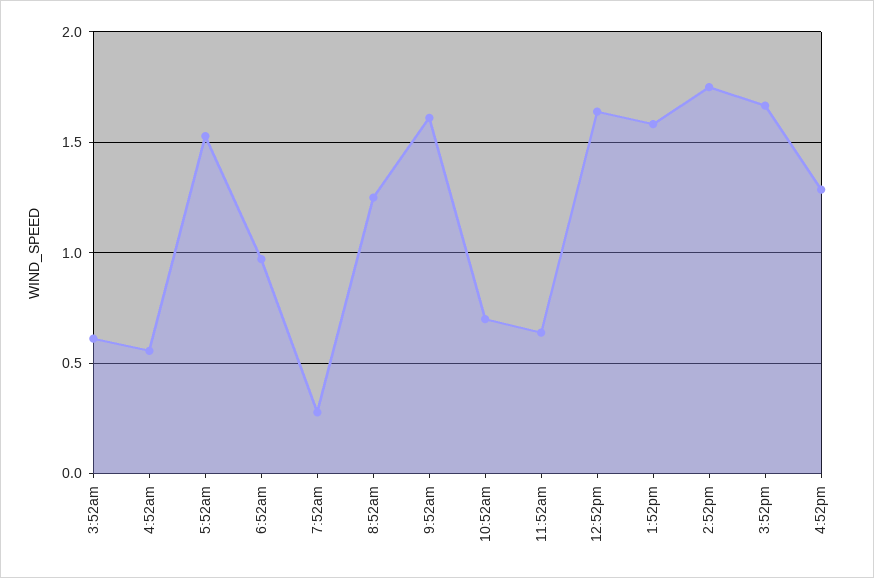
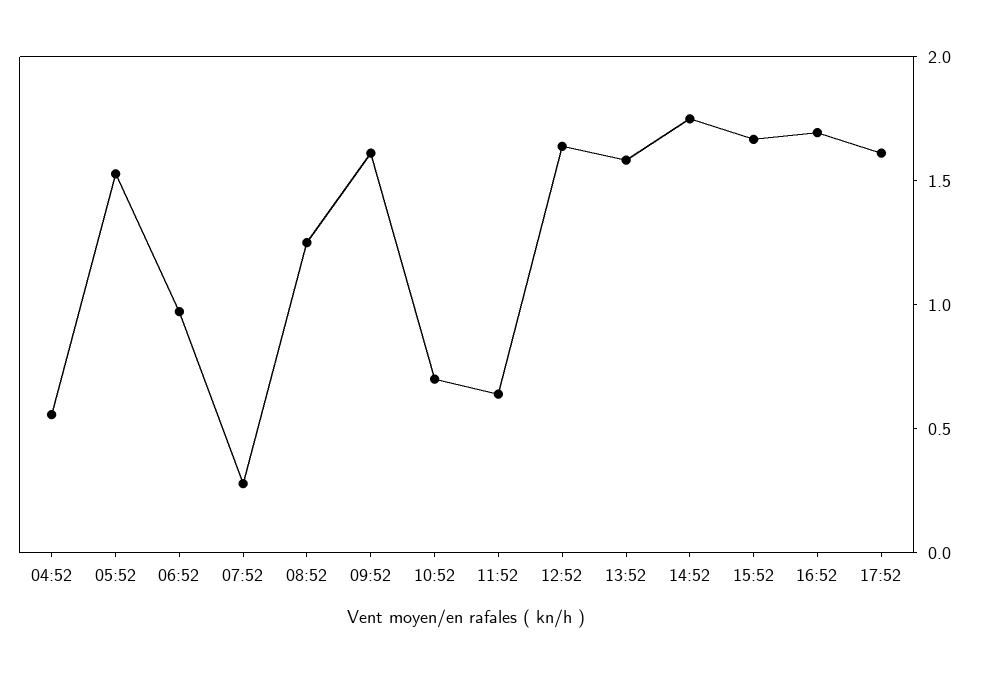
3:52am: 0.6 -> none
4:52pm: 1.3 -> 1.7
17:52: none -> 1.6

